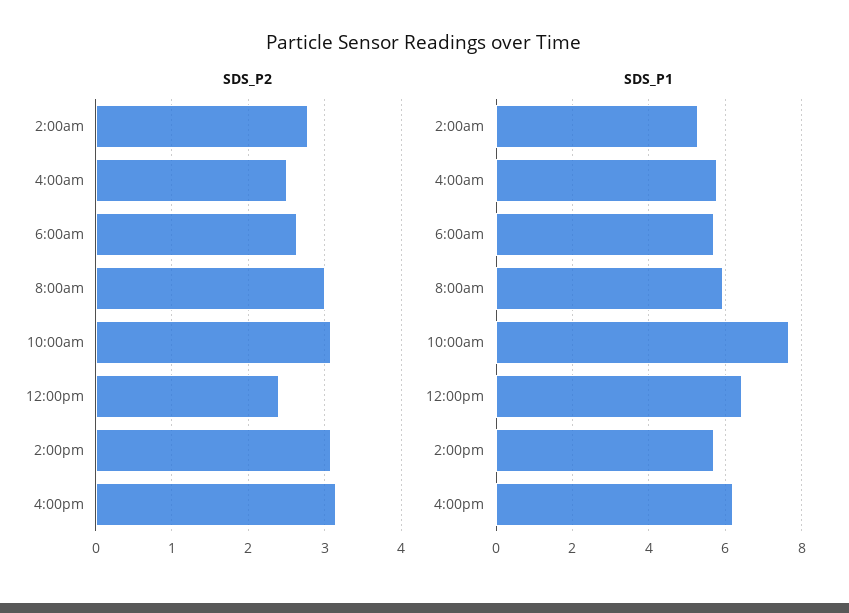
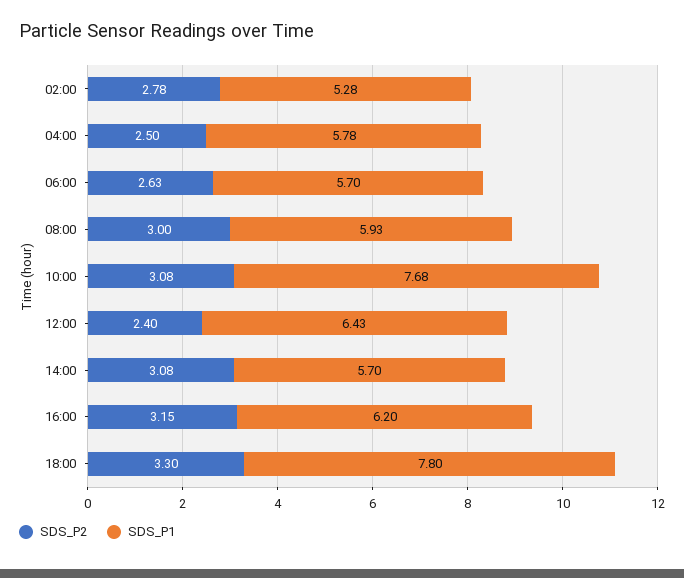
SDS_P2, 18:00: none -> 3.3
SDS_P1, 18:00: none -> 7.8

